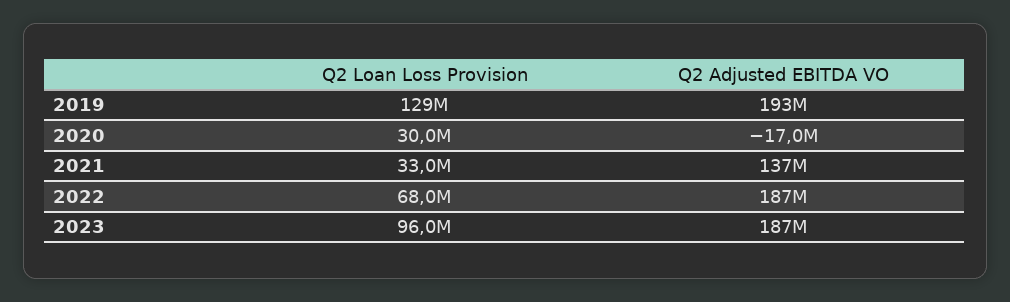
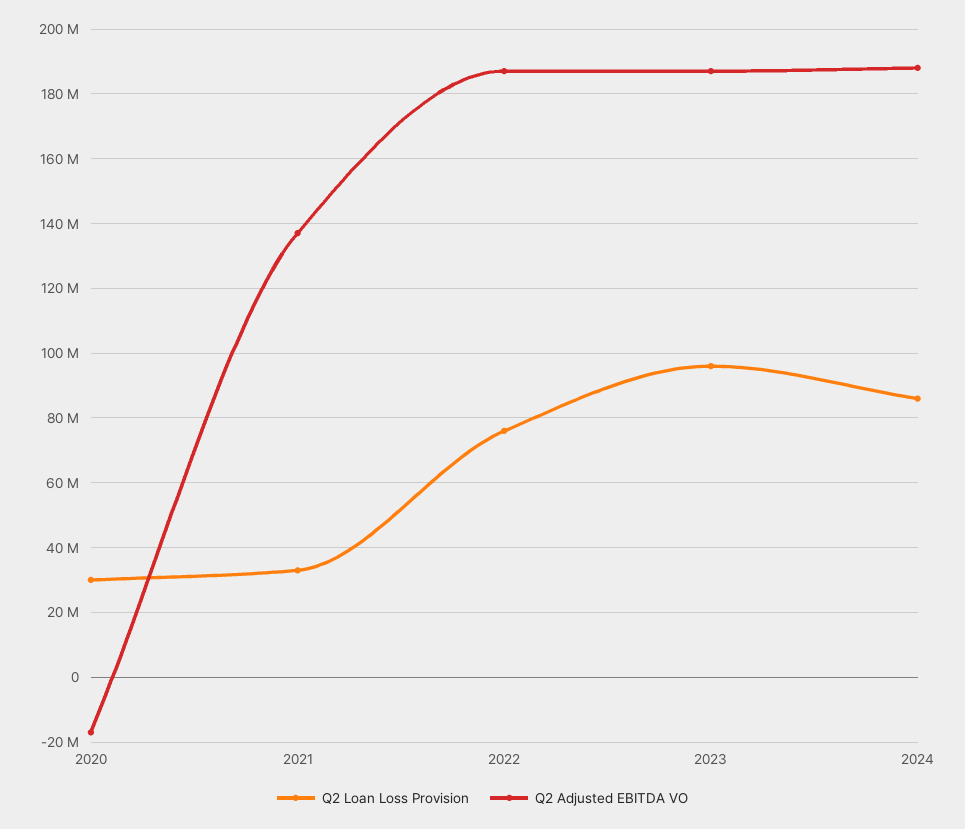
Q2 Loan Loss Provision, 2019: 129000000 -> none
Q2 Adjusted EBITDA VO, 2019: 193000000 -> none
Q2 Loan Loss Provision, 2022: 68000000 -> 76000000
Q2 Loan Loss Provision, 2024: none -> 86000000
Q2 Adjusted EBITDA VO, 2024: none -> 188000000

